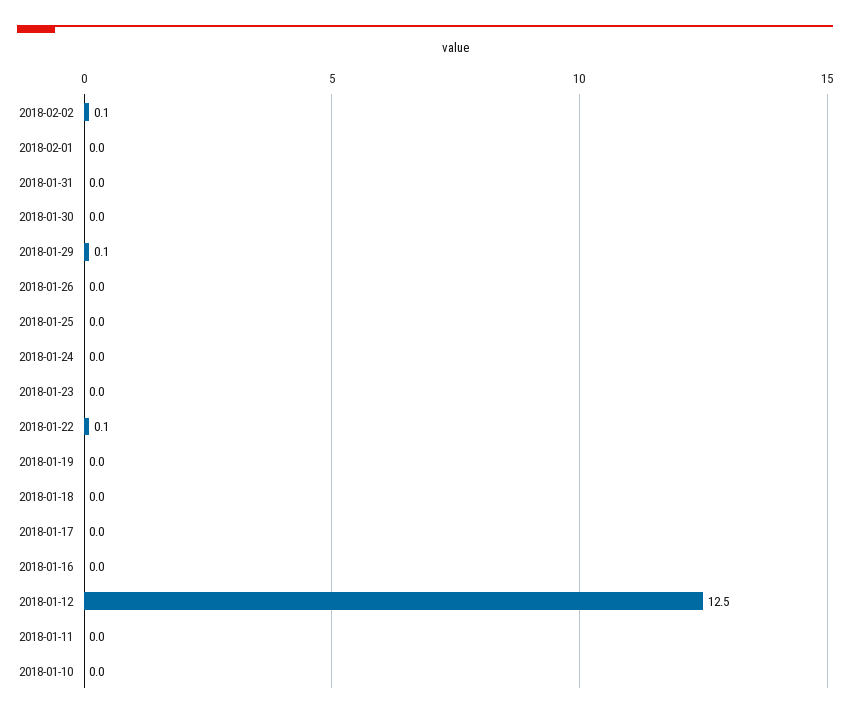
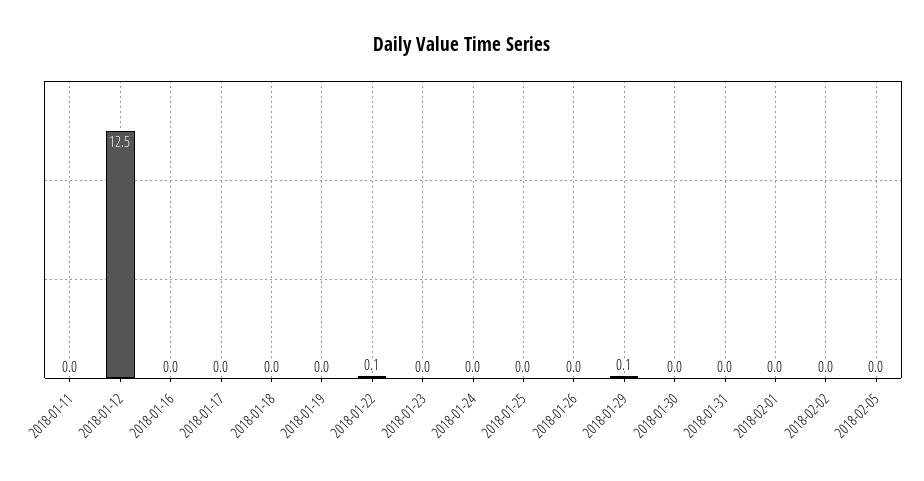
2018-02-02: 0.1 -> 0
2018-01-10: 0 -> none
2018-02-05: none -> 0

